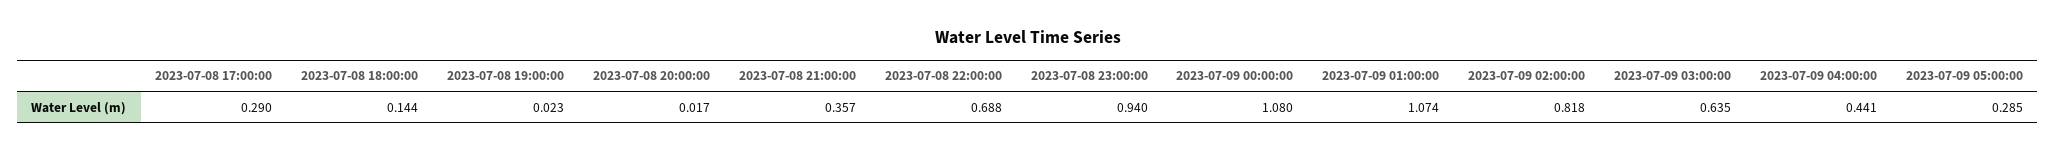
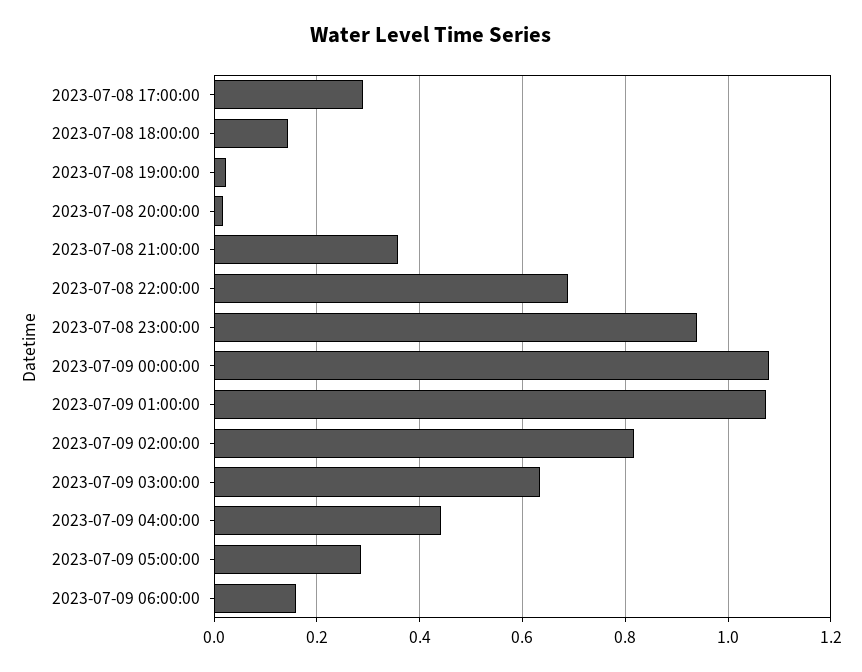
2023-07-09 06:00:00: none -> 0.16

